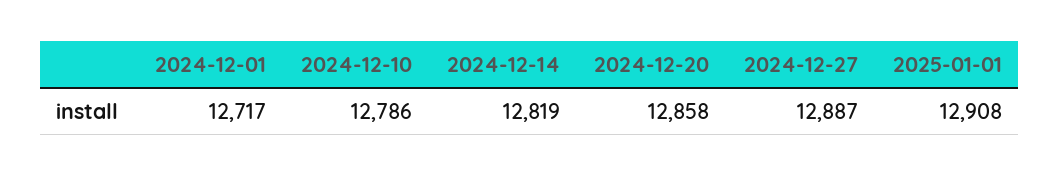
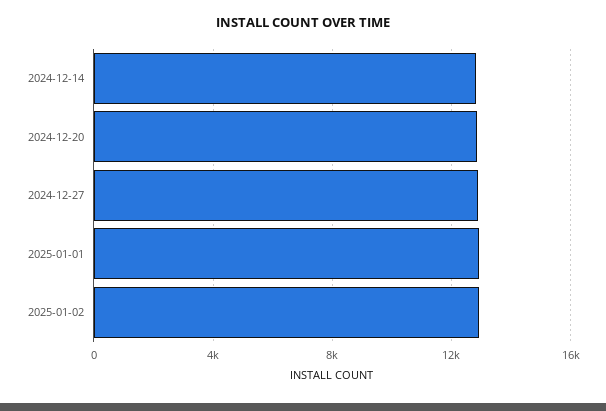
2024-12-01: 12717 -> none
2024-12-10: 12786 -> none
2025-01-02: none -> 13000

